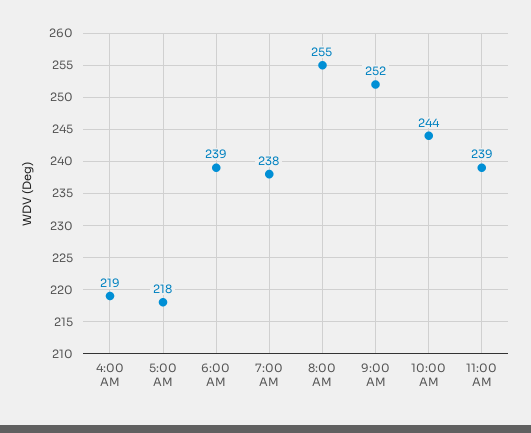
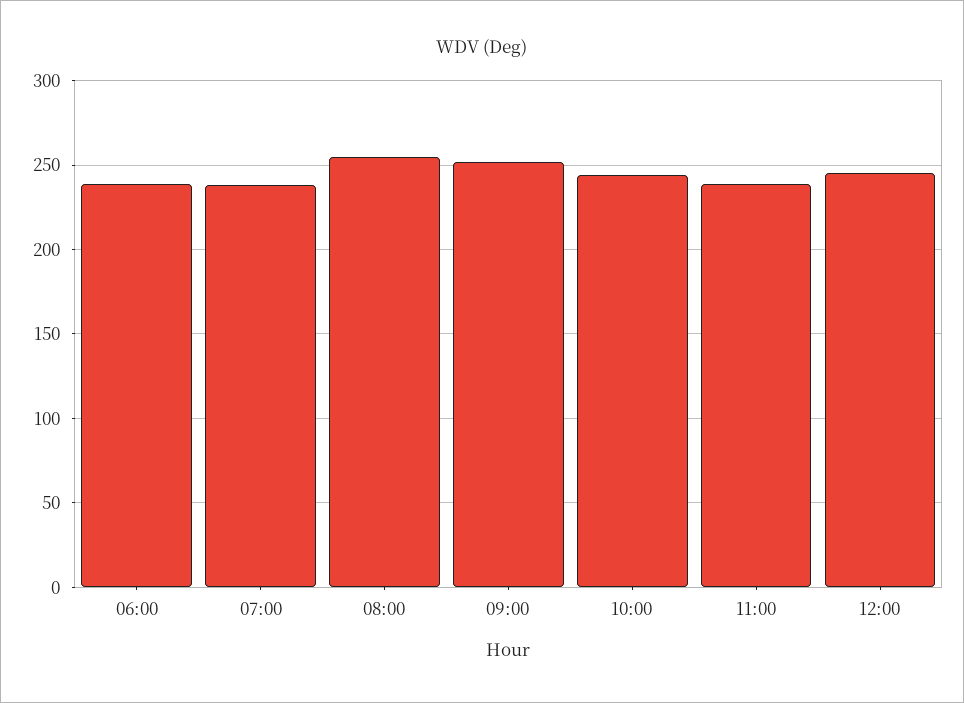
4:00 AM: 219 -> none
5:00 AM: 218 -> none
12:00: none -> 245

